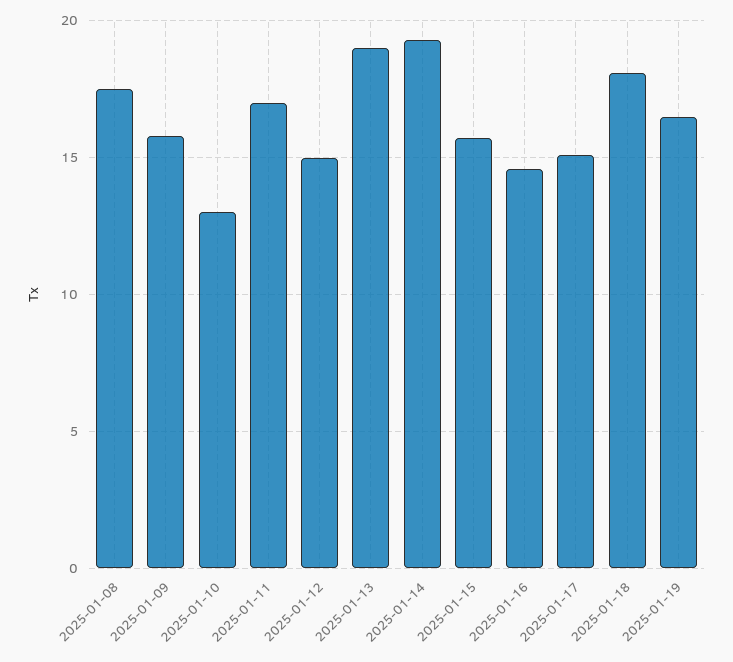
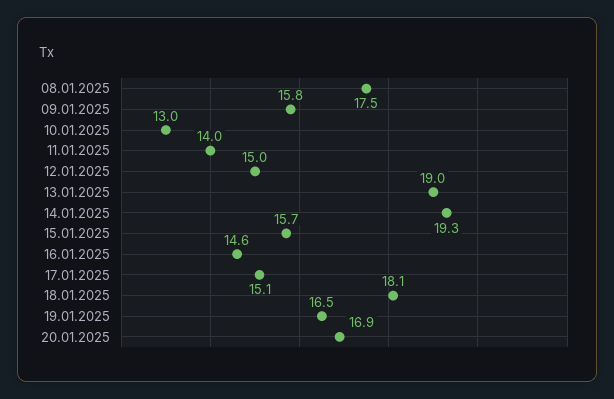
2025-01-11: 17 -> 14
20.01.2025: none -> 16.9

